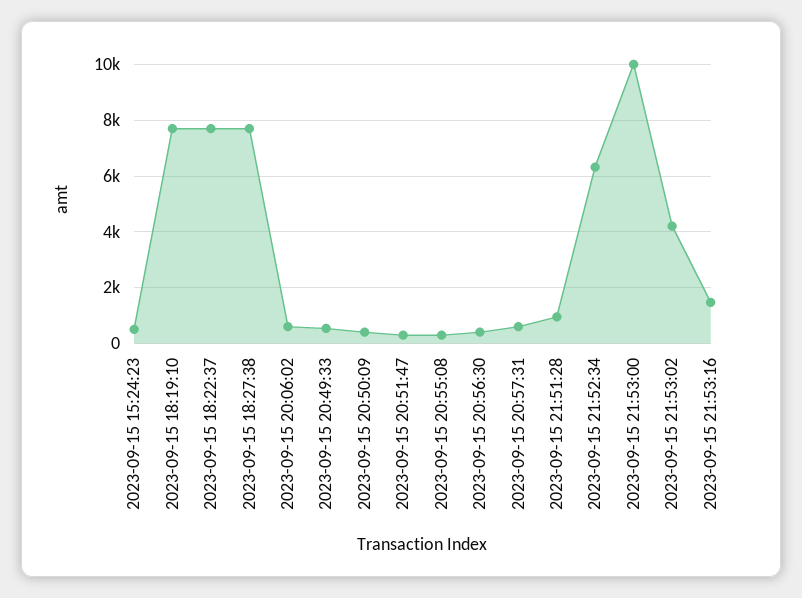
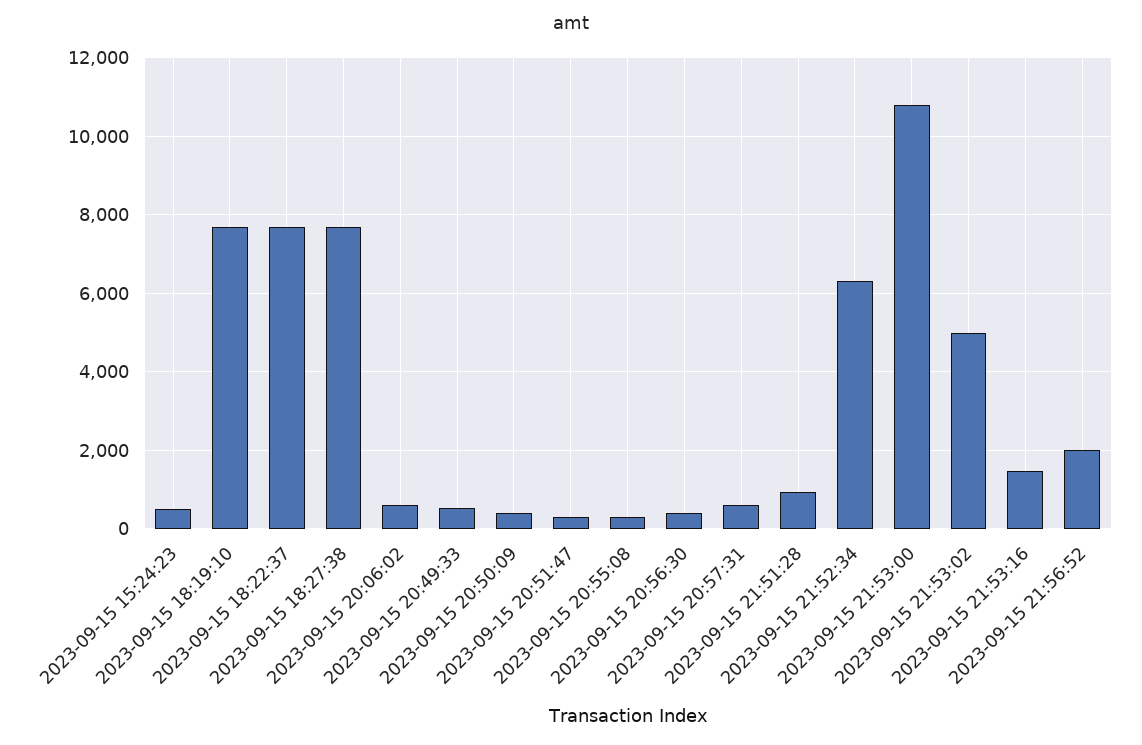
2023-09-15 21:53:00: 10000 -> 10800
2023-09-15 21:53:02: 4250 -> 5000
2023-09-15 21:56:52: none -> 2000

